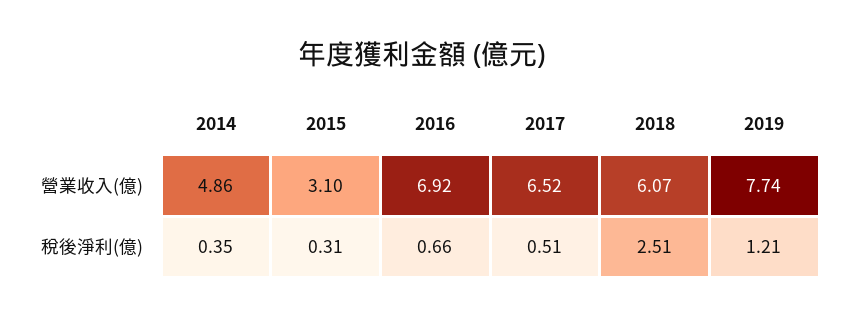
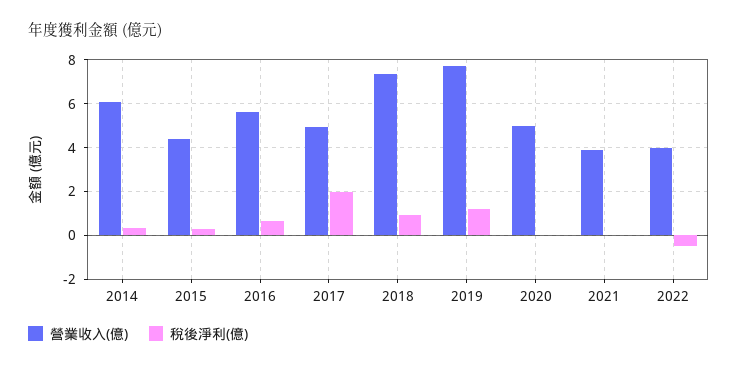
營業收入(億), 2014: 4.86 -> 6
營業收入(億), 2015: 3.1 -> 4.5
營業收入(億), 2016: 6.92 -> 5.5
營業收入(億), 2017: 6.52 -> 5
營業收入(億), 2018: 6.07 -> 7.5
稅後淨利(億), 2017: 0.51 -> 2
稅後淨利(億), 2018: 2.51 -> 1
營業收入(億), 2020: none -> 5
稅後淨利(億), 2020: none -> 0
營業收入(億), 2021: none -> 4
稅後淨利(億), 2021: none -> 0
營業收入(億), 2022: none -> 4
稅後淨利(億), 2022: none -> -0.5

